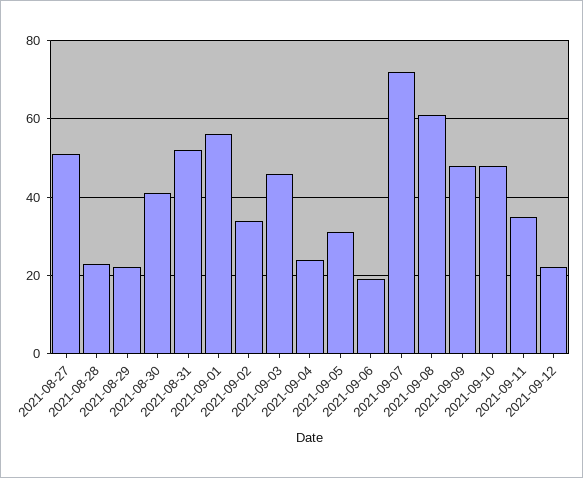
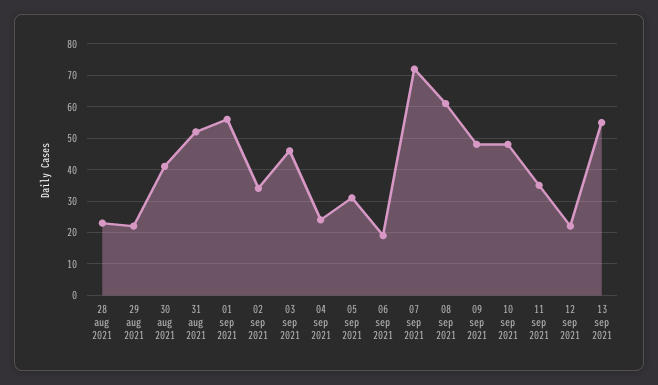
2021-08-27: 50 -> none
13 sep 2021: none -> 55

